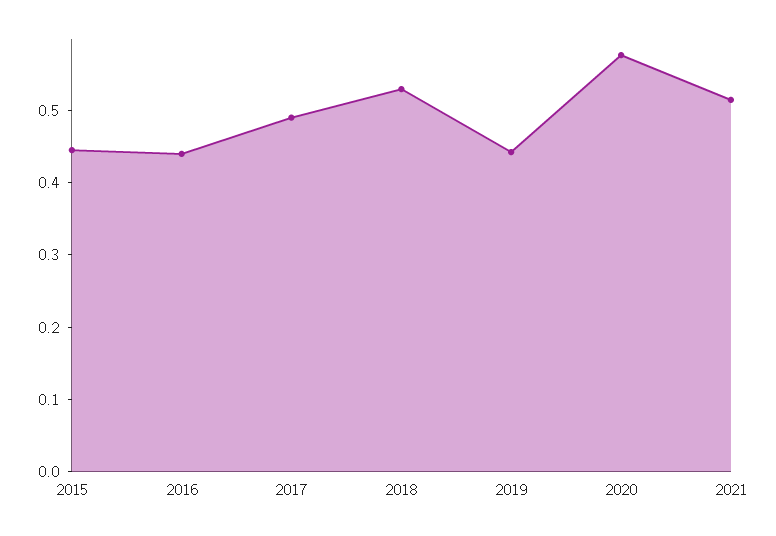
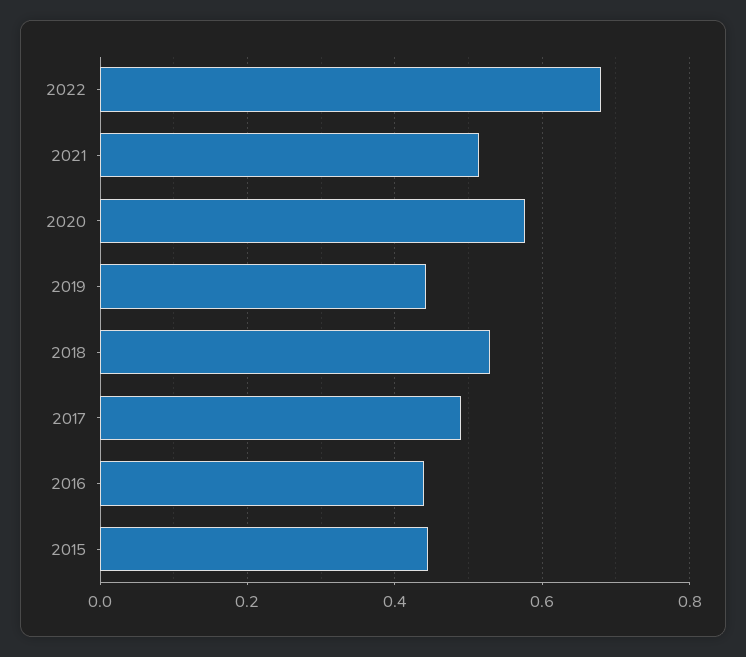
2022: none -> 0.68

